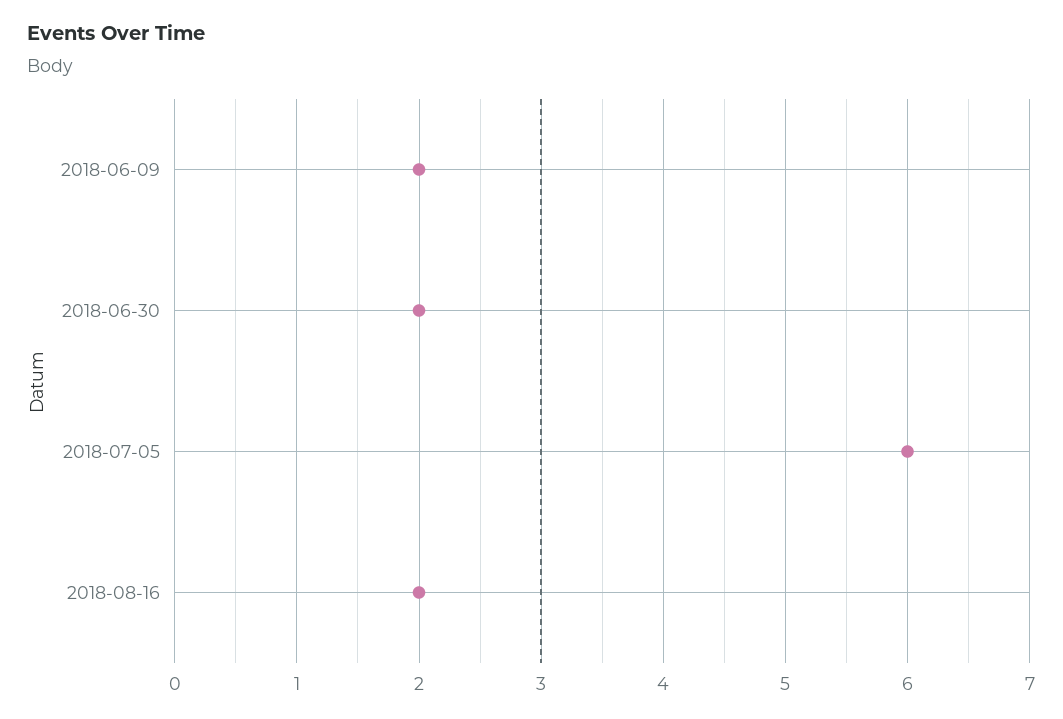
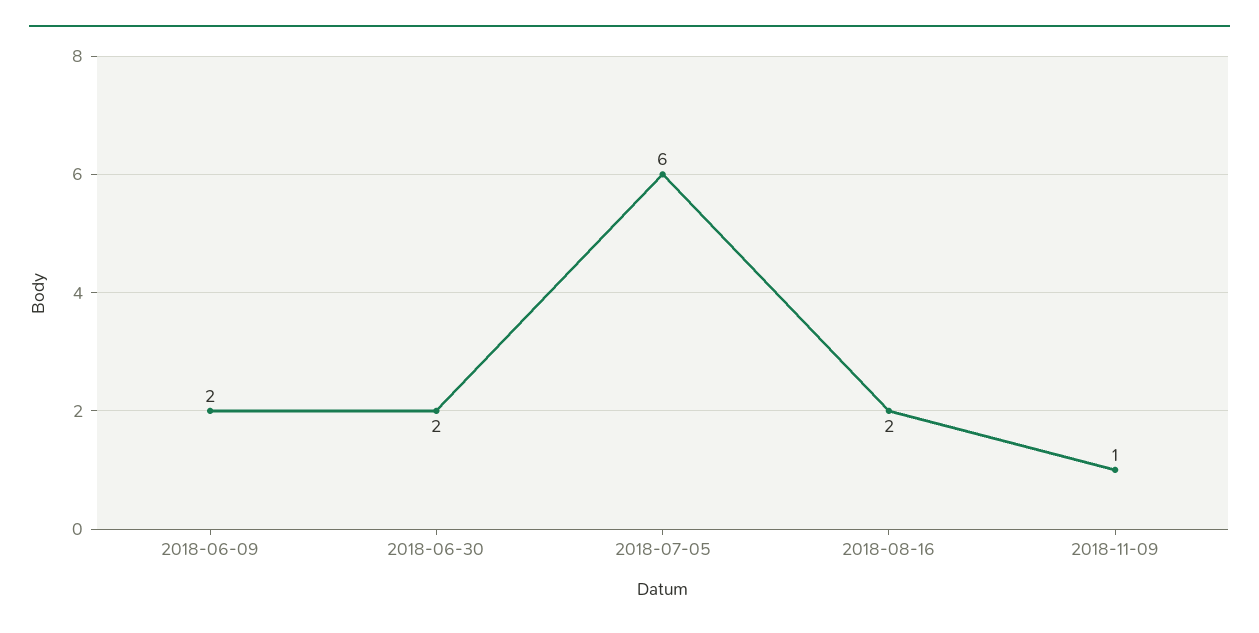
2018-11-09: none -> 1

